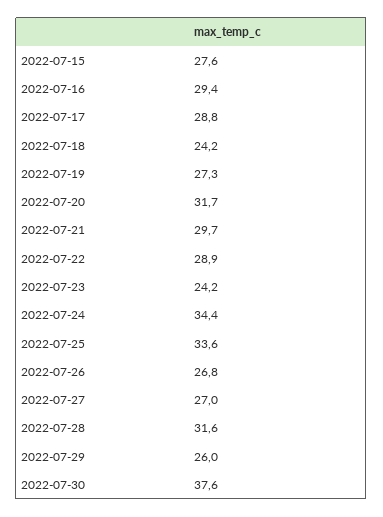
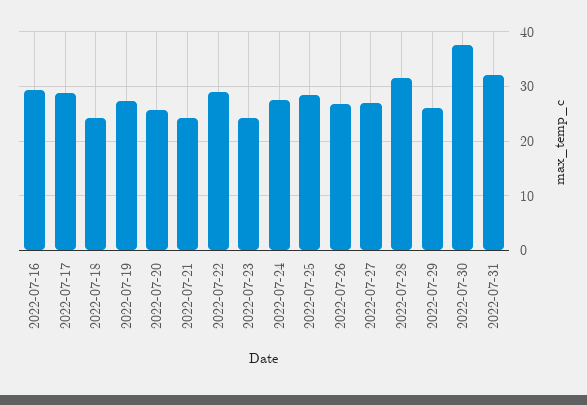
2022-07-15: 27.6 -> none
2022-07-20: 31.7 -> 26
2022-07-21: 29.7 -> 24
2022-07-24: 34.4 -> 28
2022-07-25: 33.6 -> 28
2022-07-31: none -> 32

